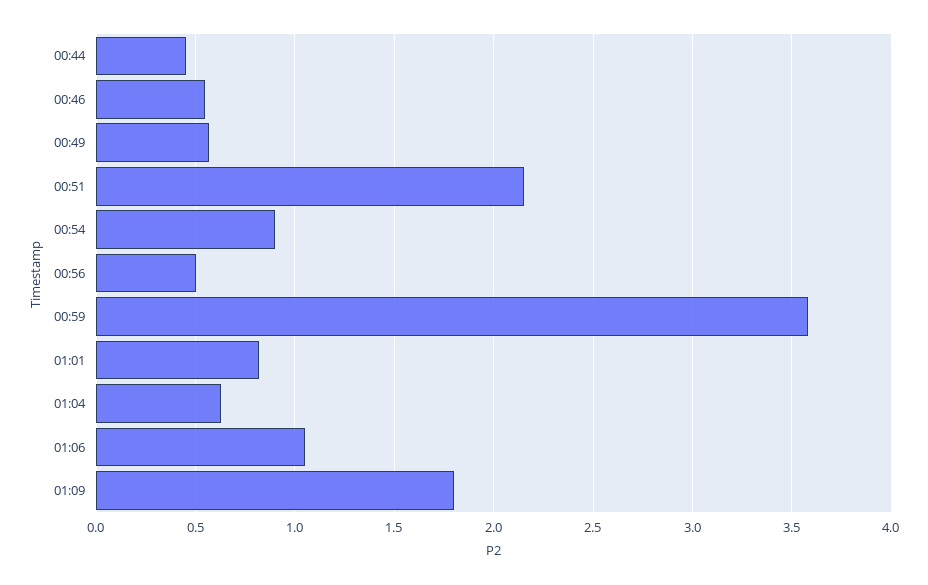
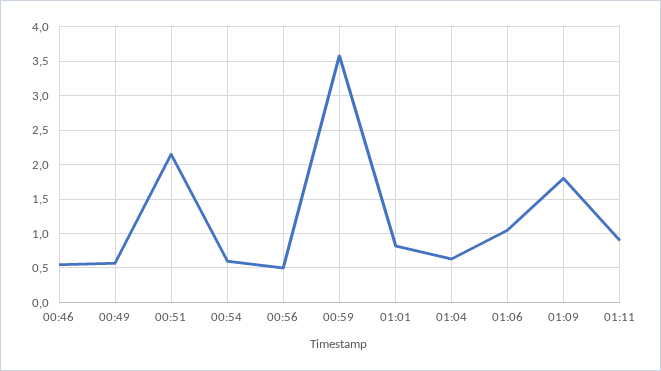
00:44: 0.45 -> none
00:54: 0.9 -> 0.6
01:11: none -> 0.9

